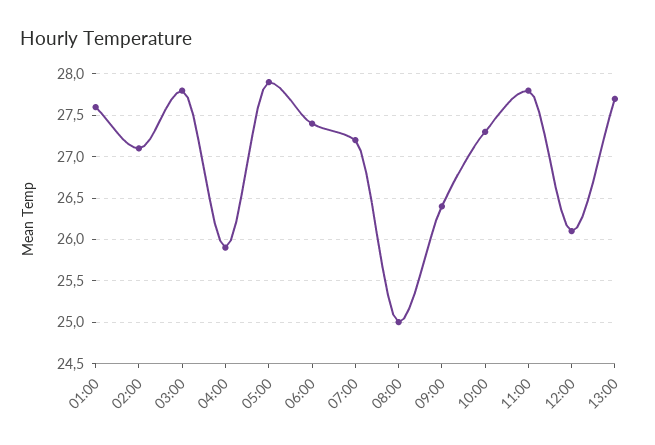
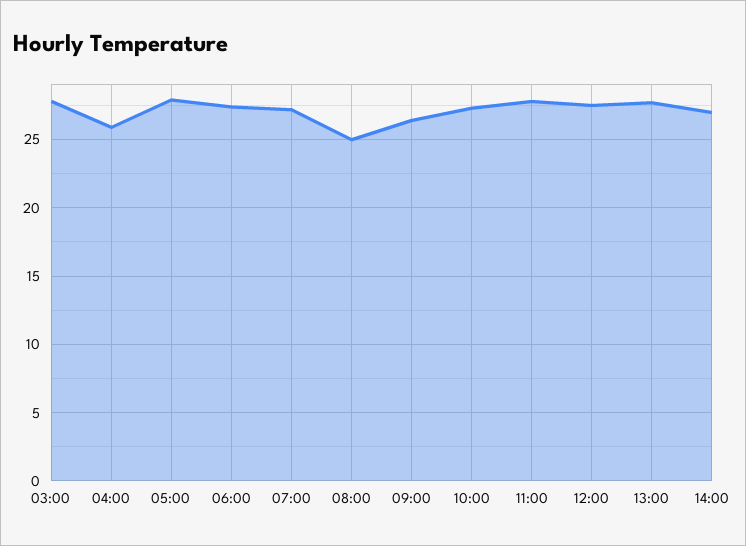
01:00: 27.6 -> none
02:00: 27.1 -> none
12:00: 26.1 -> 27.5
14:00: none -> 27

